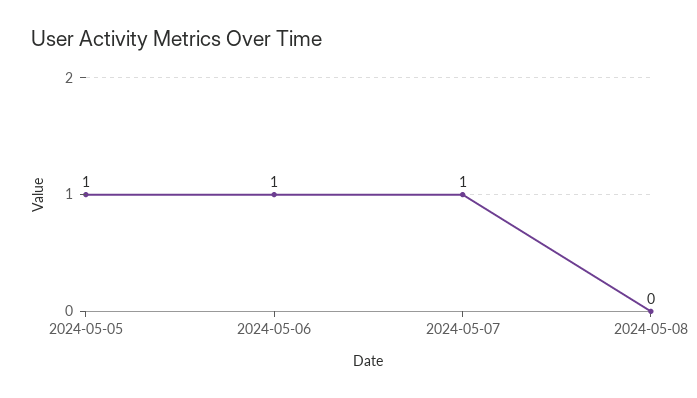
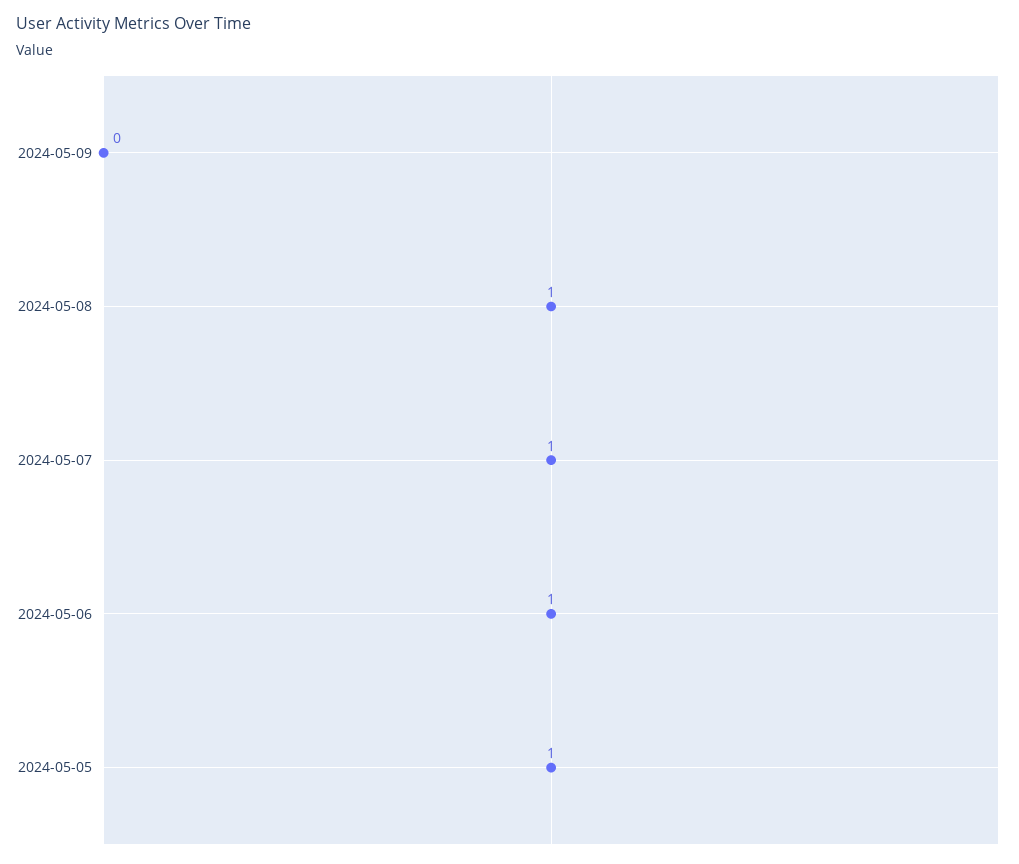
2024-05-08: 0 -> 1
2024-05-09: none -> 0

